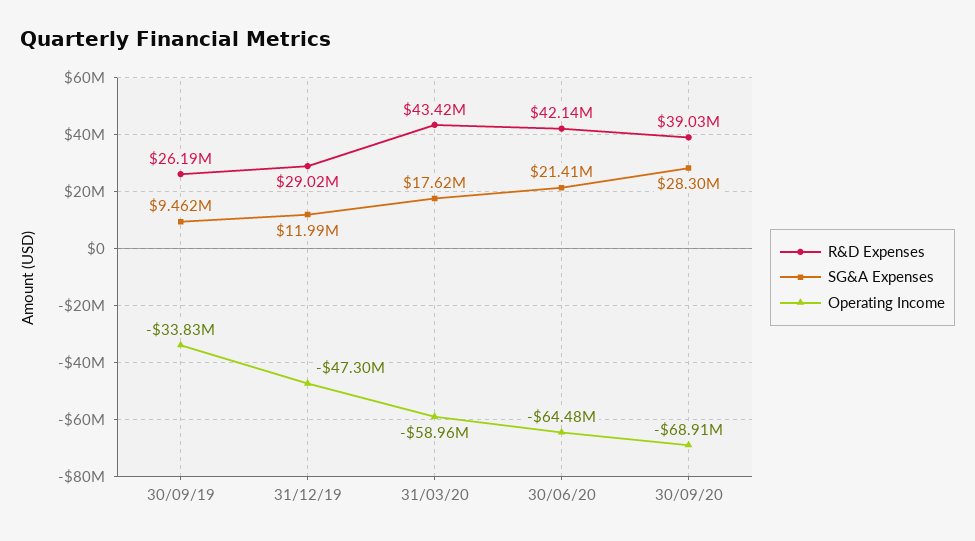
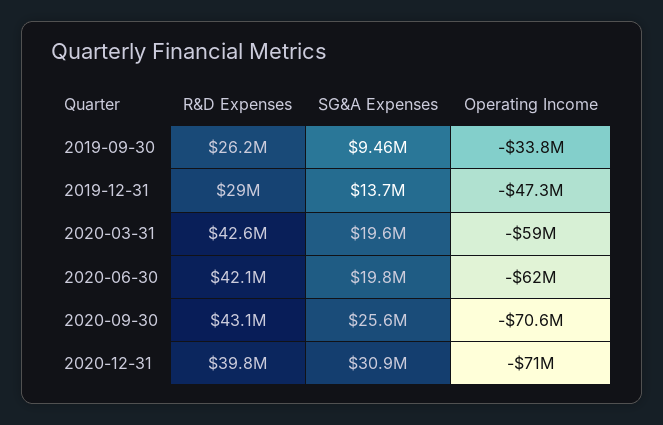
SG&A Expenses, 31/12/19: 11990000 -> 13700000
R&D Expenses, 31/03/20: 43420000 -> 42600000
SG&A Expenses, 31/03/20: 17620000 -> 19600000
SG&A Expenses, 30/06/20: 21410000 -> 19800000
Operating Income, 30/06/20: -64480000 -> -62000000
R&D Expenses, 30/09/20: 39030000 -> 43100000
SG&A Expenses, 30/09/20: 28300000 -> 25600000
Operating Income, 30/09/20: -68910000 -> -70600000
R&D Expenses, 2020-12-31: none -> 39800000
SG&A Expenses, 2020-12-31: none -> 30900000
Operating Income, 2020-12-31: none -> -71000000

